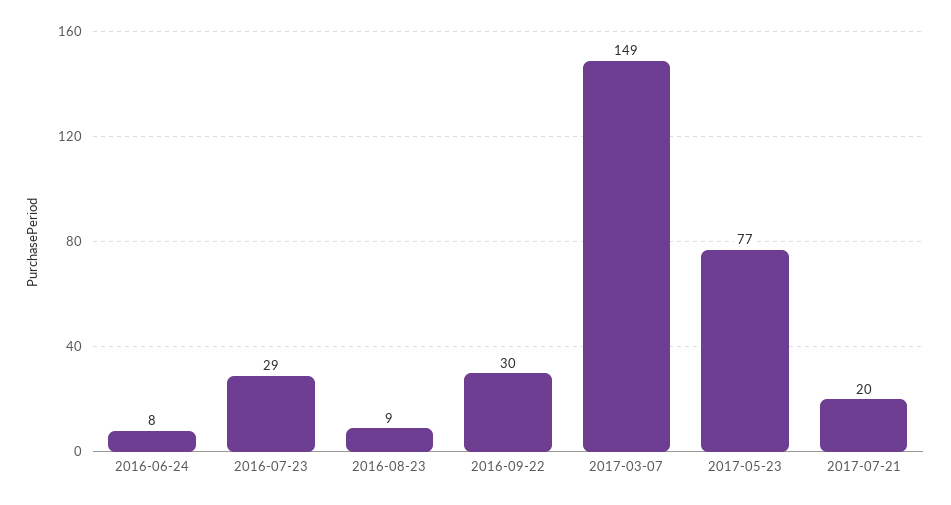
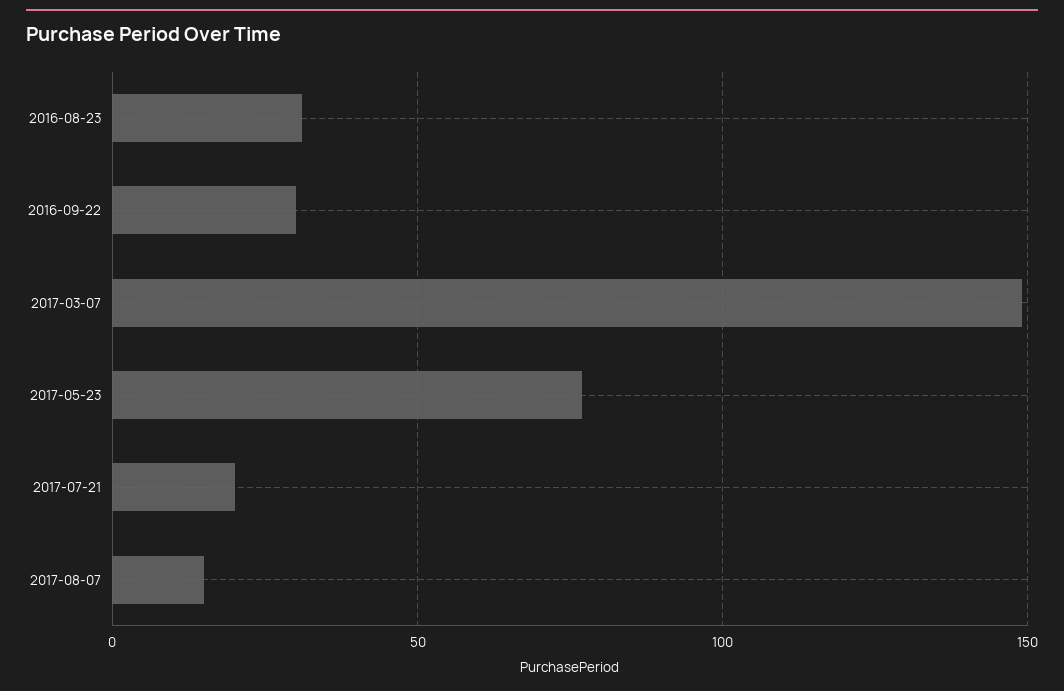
2016-06-24: 8 -> none
2016-07-23: 29 -> none
2016-08-23: 9 -> 30
2017-08-07: none -> 15

